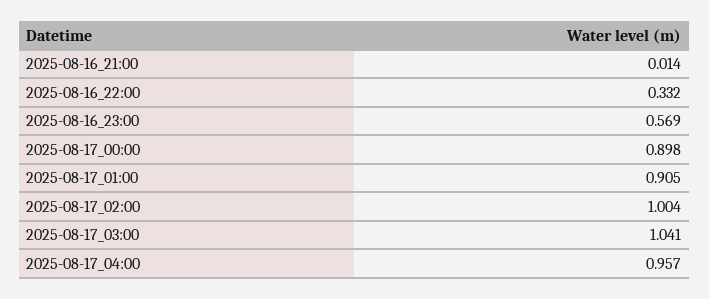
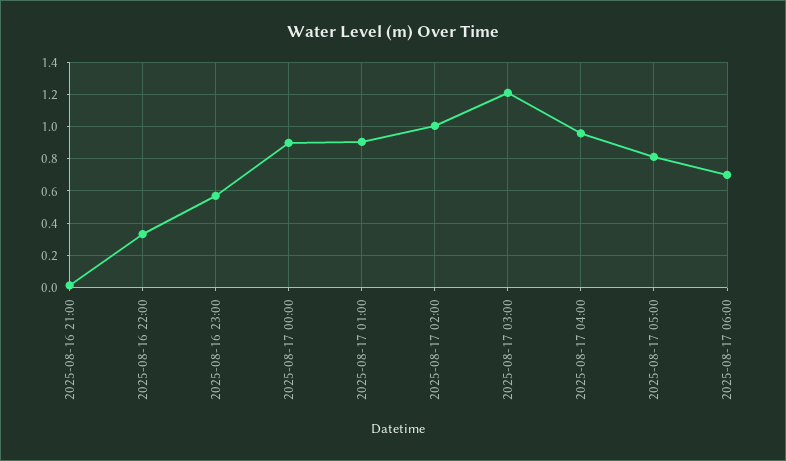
2025-08-17_03:00: 1.041 -> 1.2
2025-08-17 05:00: none -> 0.8
2025-08-17 06:00: none -> 0.7

